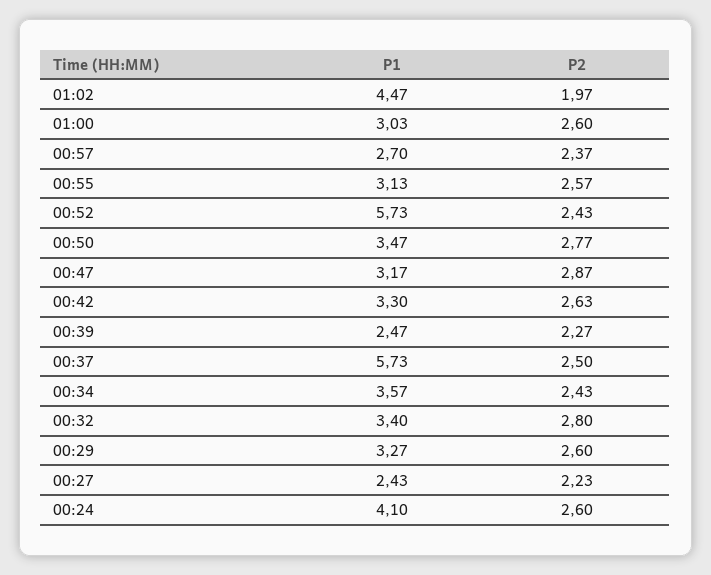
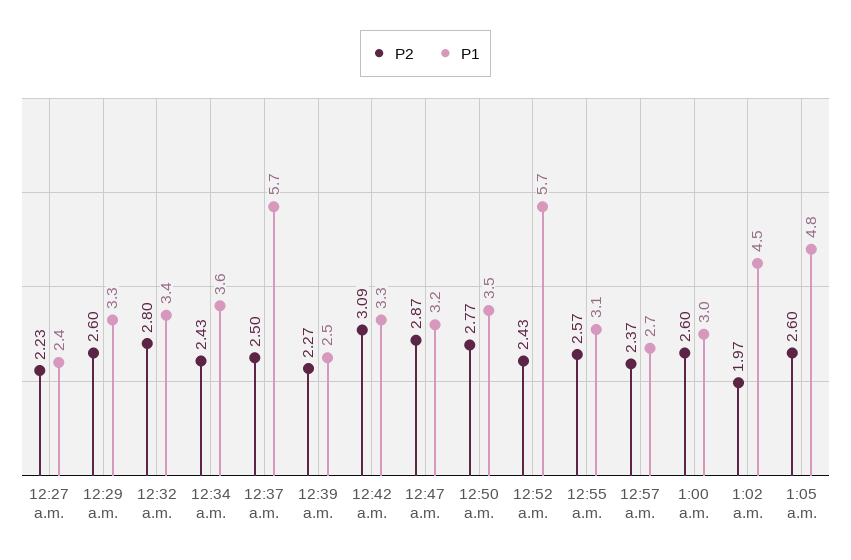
P2, 00:42: 2.63 -> 3.09
P1, 00:24: 4.1 -> none
P2, 00:24: 2.6 -> none
P2, 1:05 a.m.: none -> 2.6
P1, 1:05 a.m.: none -> 4.8

